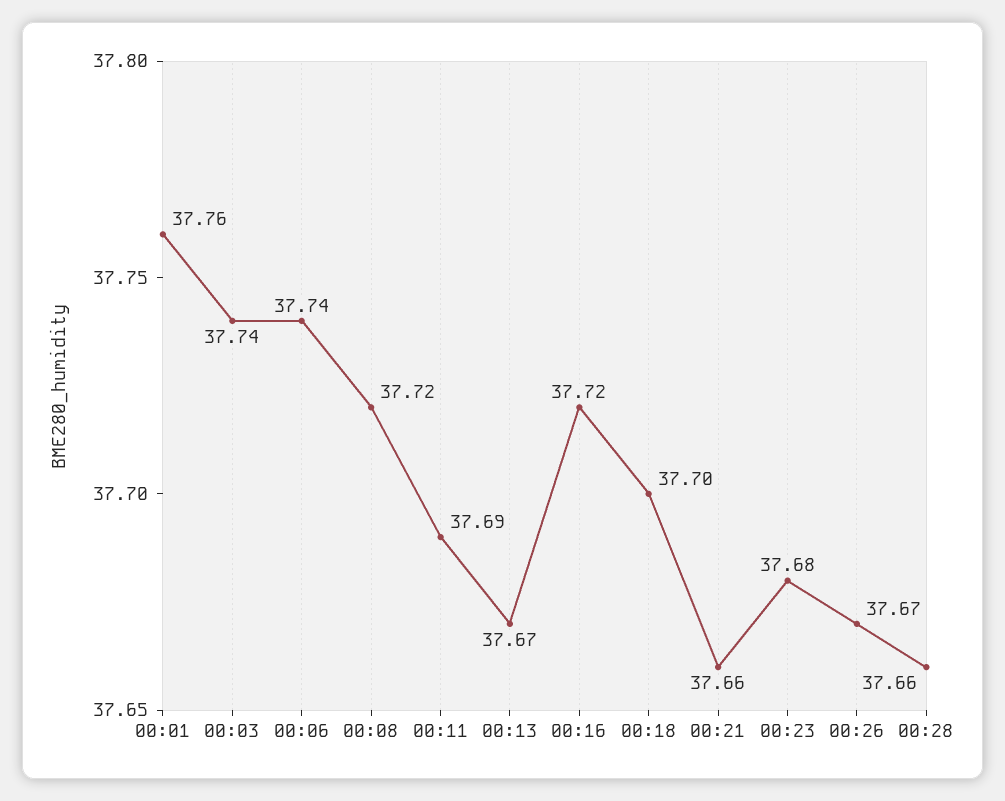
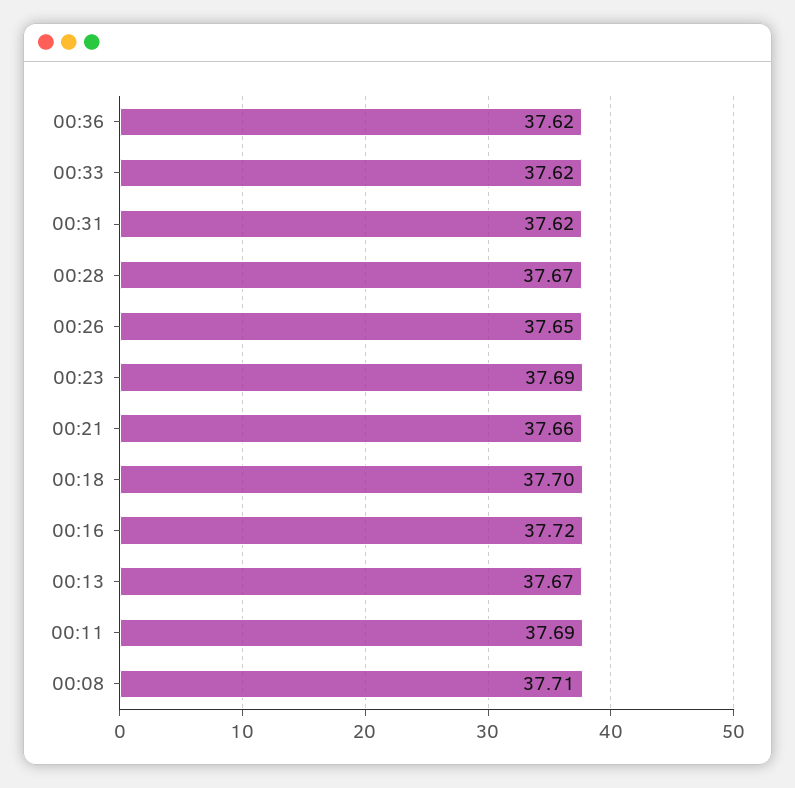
00:01: 37.76 -> none
00:03: 37.74 -> none
00:06: 37.74 -> none
00:08: 37.72 -> 37.71
00:23: 37.68 -> 37.69
00:26: 37.67 -> 37.65
00:28: 37.66 -> 37.67
00:36: none -> 37.62
00:33: none -> 37.62
00:31: none -> 37.62

